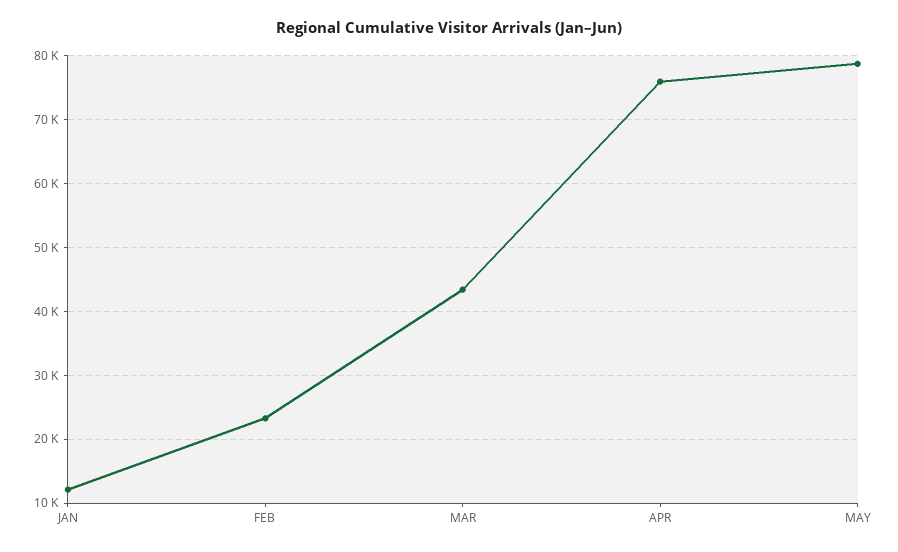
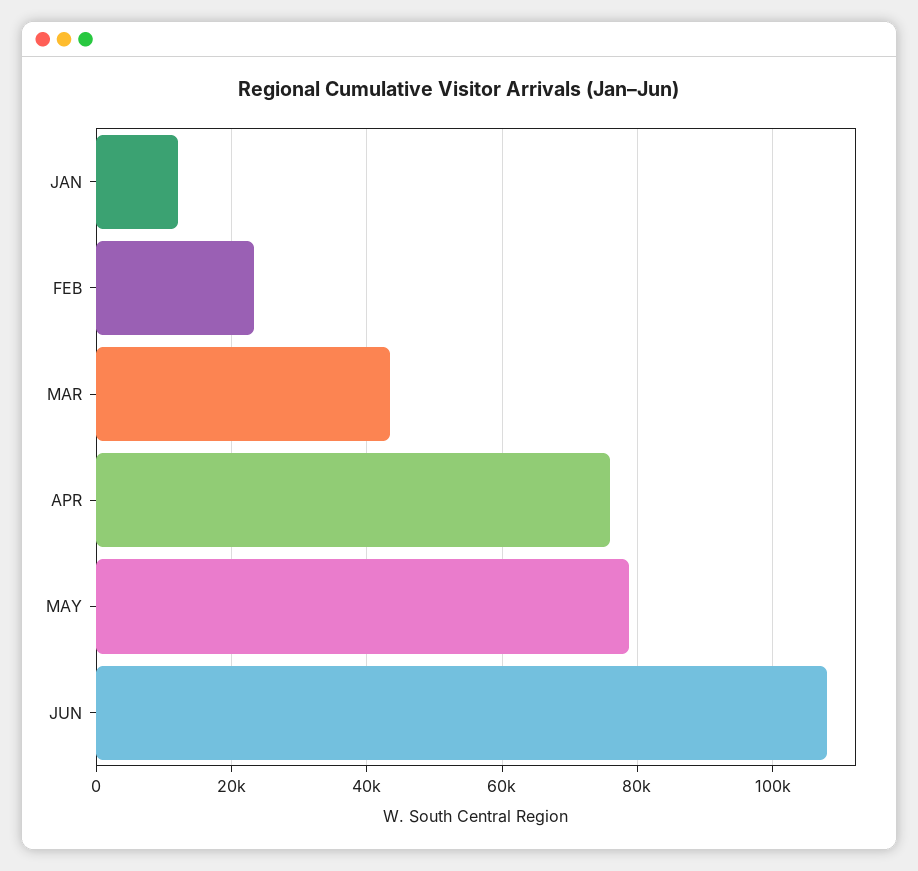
JUN: none -> 108000

